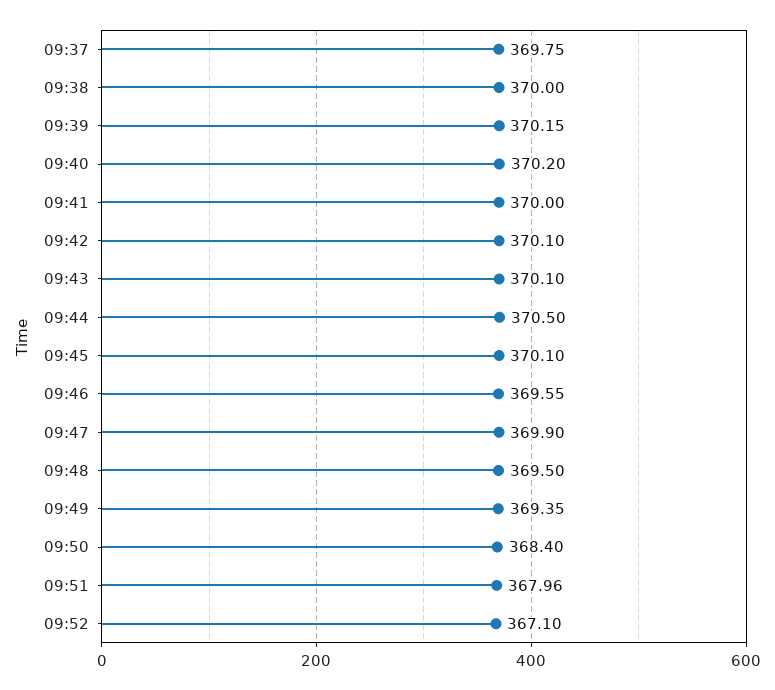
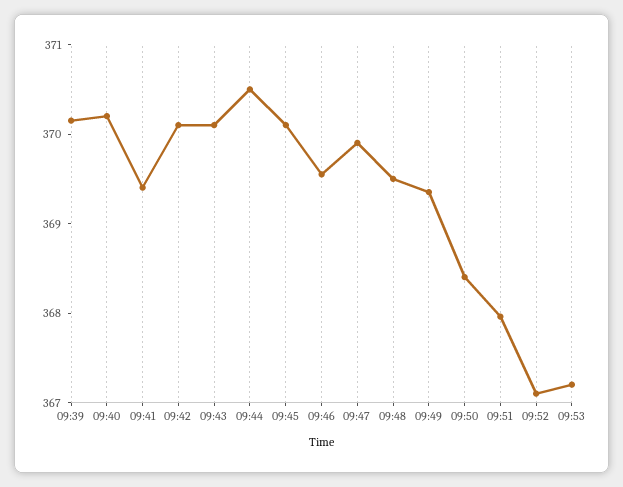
09:37: 369.75 -> none
09:38: 370 -> none
09:41: 370 -> 369.4
09:53: none -> 367.2

